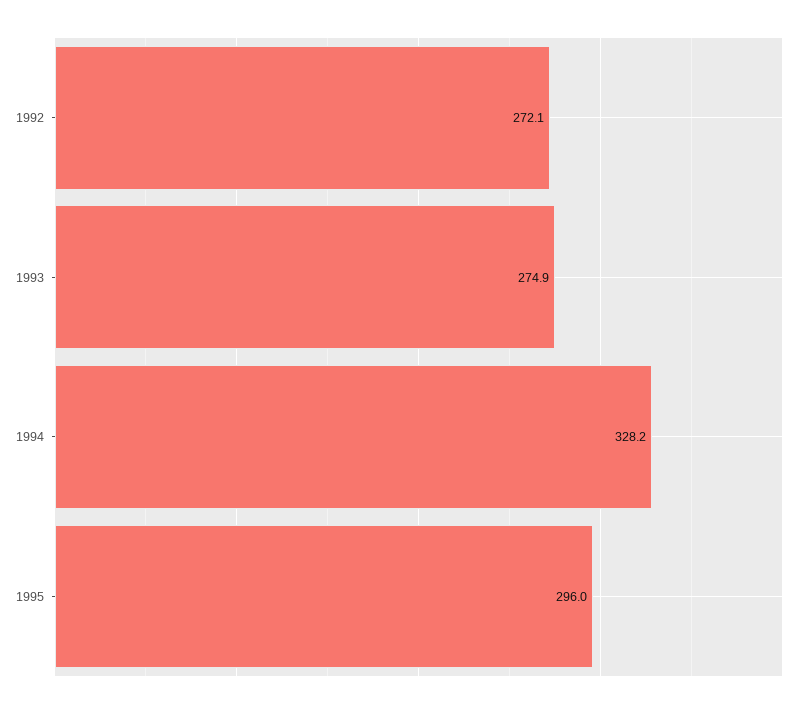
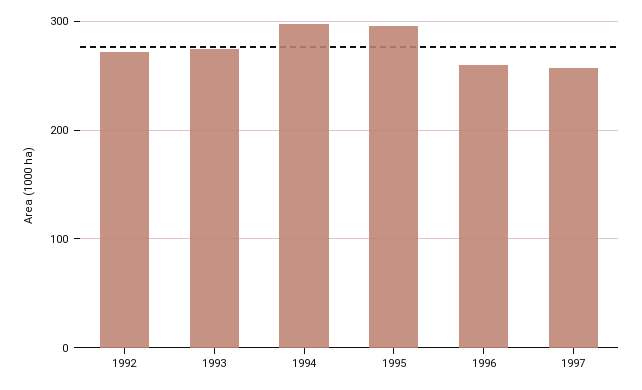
1994: 328.2 -> 300
1996: none -> 260
1997: none -> 260

